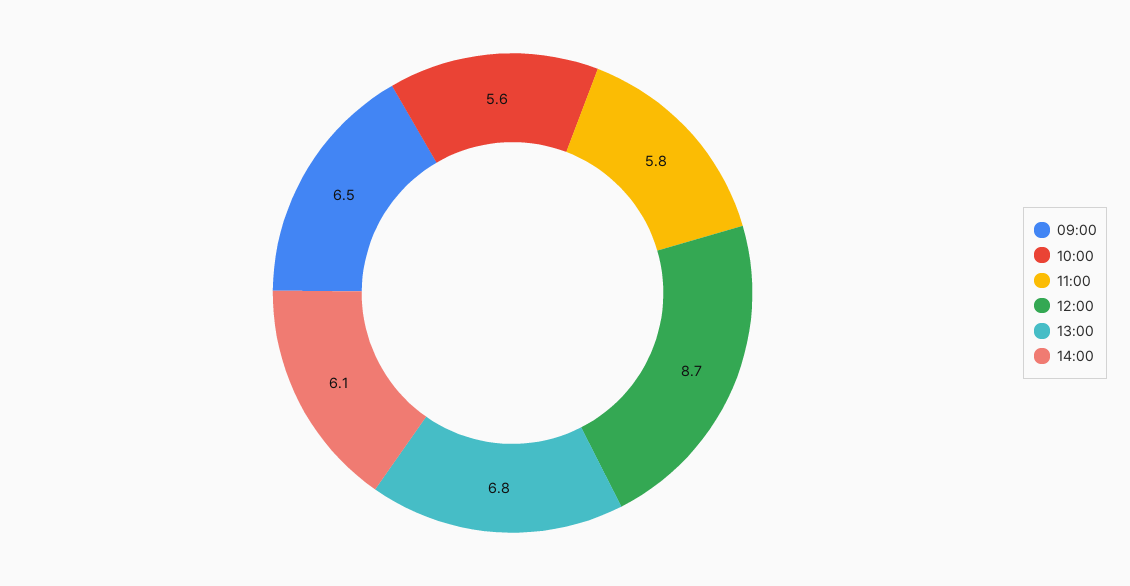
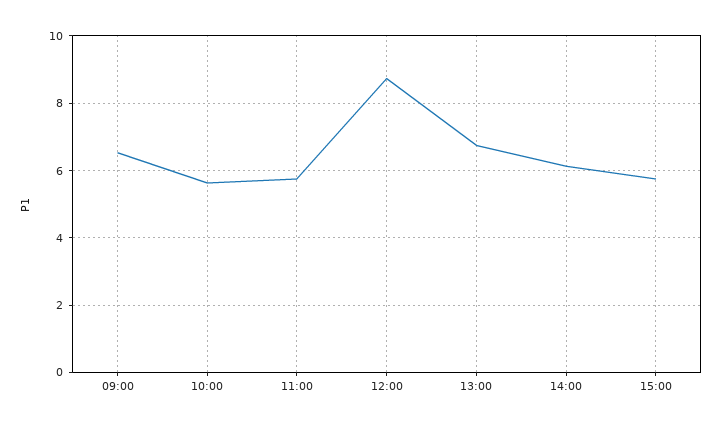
15:00: none -> 5.8

